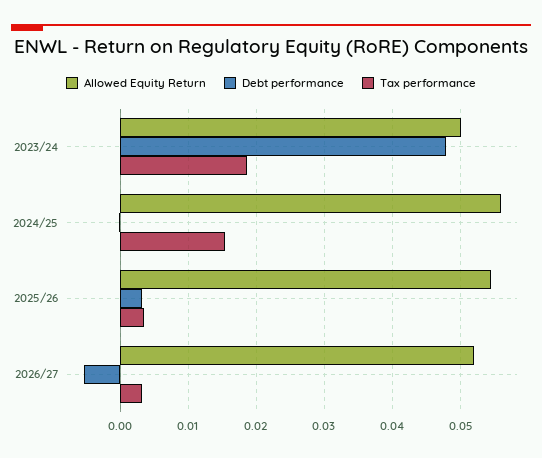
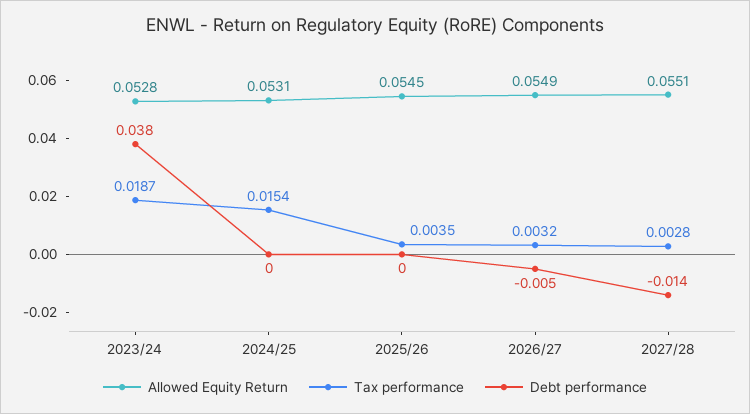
Allowed Equity Return, 2023/24: 0.05 -> 0.0528
Debt performance, 2023/24: 0.048 -> 0.038
Allowed Equity Return, 2024/25: 0.056 -> 0.0531
Debt performance, 2025/26: 0.003 -> 0
Allowed Equity Return, 2026/27: 0.052 -> 0.0549
Allowed Equity Return, 2027/28: none -> 0.0551
Tax performance, 2027/28: none -> 0.0028
Debt performance, 2027/28: none -> -0.014

